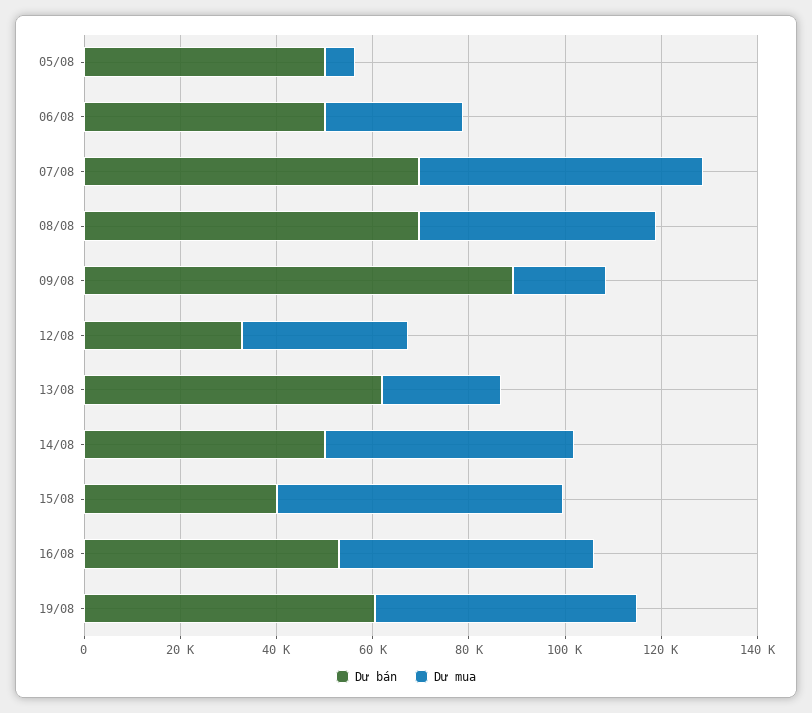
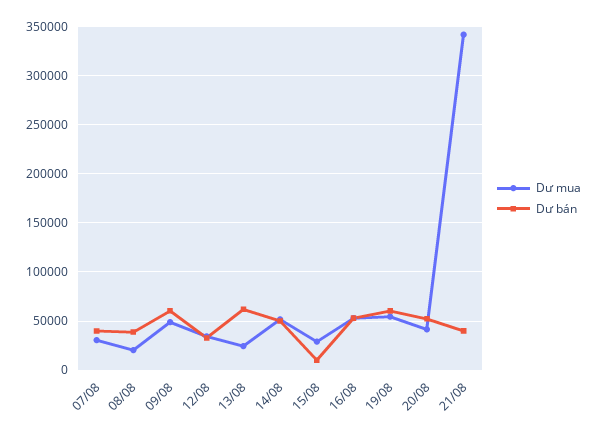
Dư bán, 05/08: 50000 -> none
Dư mua, 05/08: 5000 -> none
Dư bán, 06/08: 50000 -> none
Dư mua, 06/08: 30000 -> none
Dư bán, 07/08: 70000 -> 40000
Dư mua, 07/08: 60000 -> 30000
Dư bán, 08/08: 70000 -> 40000
Dư mua, 08/08: 50000 -> 20000
Dư bán, 09/08: 90000 -> 60000
Dư mua, 09/08: 20000 -> 50000
Dư bán, 15/08: 40000 -> 10000
Dư mua, 15/08: 60000 -> 30000
Dư mua, 20/08: none -> 40000
Dư bán, 20/08: none -> 50000
Dư mua, 21/08: none -> 340000
Dư bán, 21/08: none -> 40000

